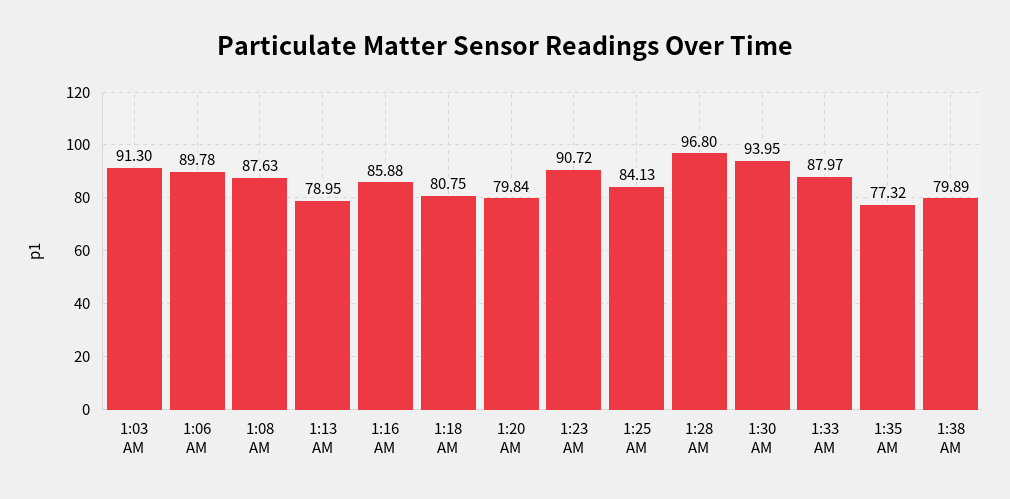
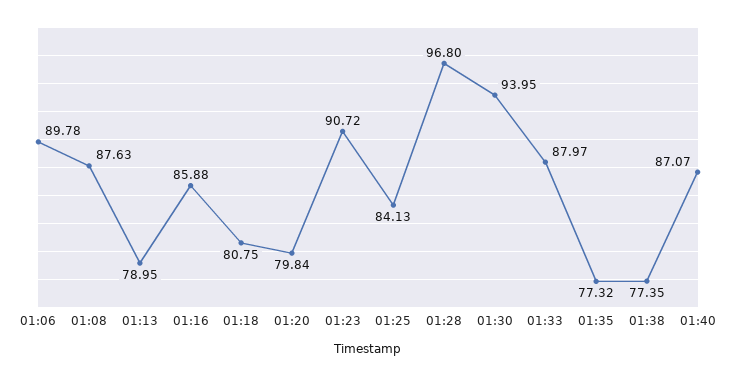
1:03 AM: 91.3 -> none
1:38 AM: 79.89 -> 77.35
01:40: none -> 87.07

